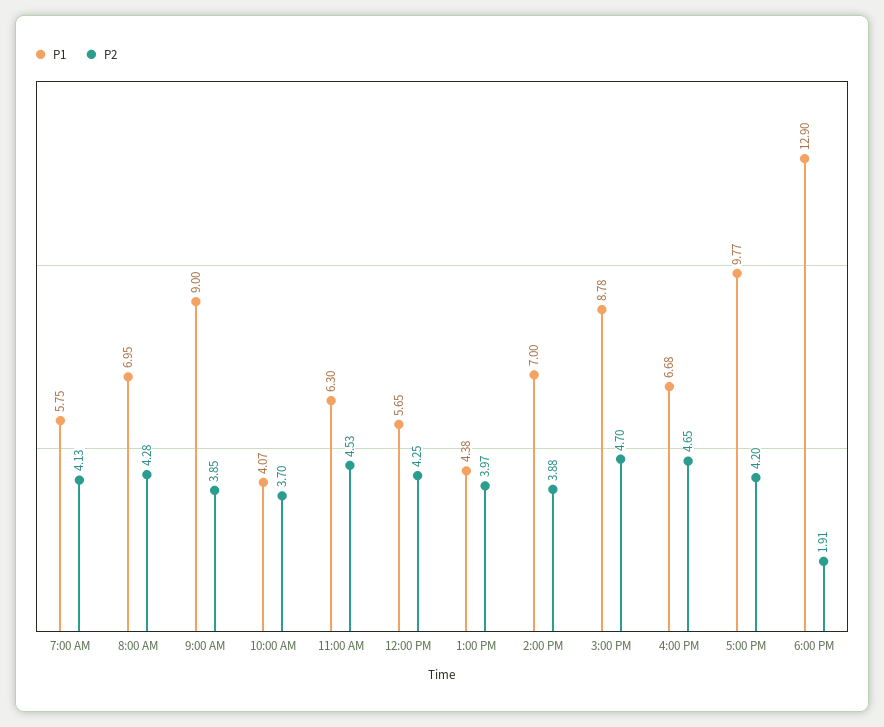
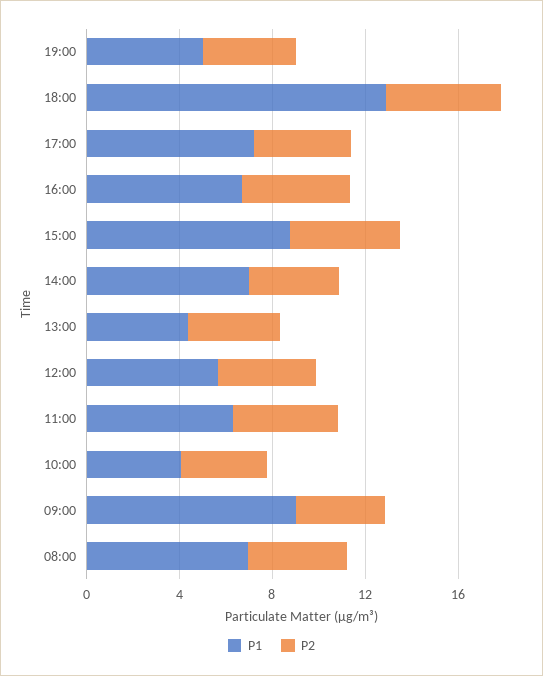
P1, 7:00 AM: 5.75 -> none
P2, 7:00 AM: 4.13 -> none
P1, 5:00 PM: 9.77 -> 7
P2, 6:00 PM: 1.91 -> 5
P1, 19:00: none -> 5
P2, 19:00: none -> 4

